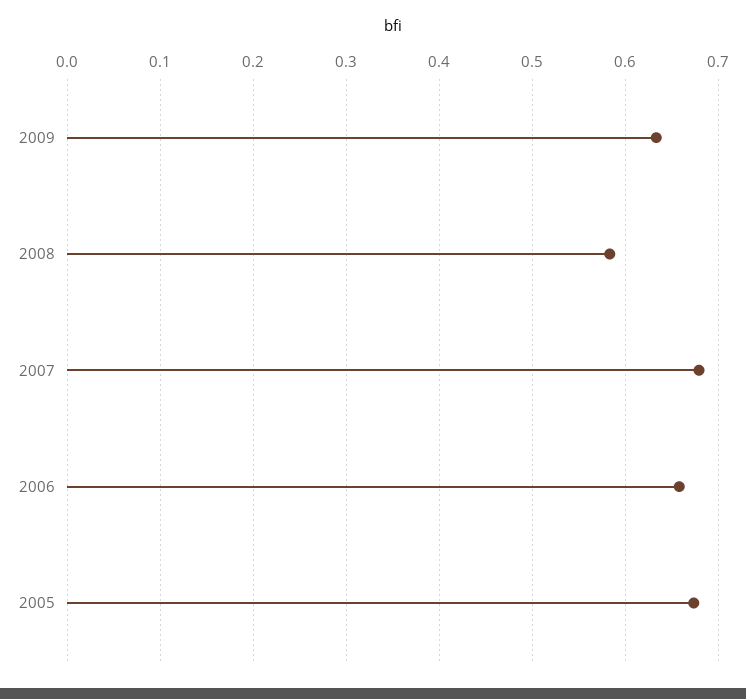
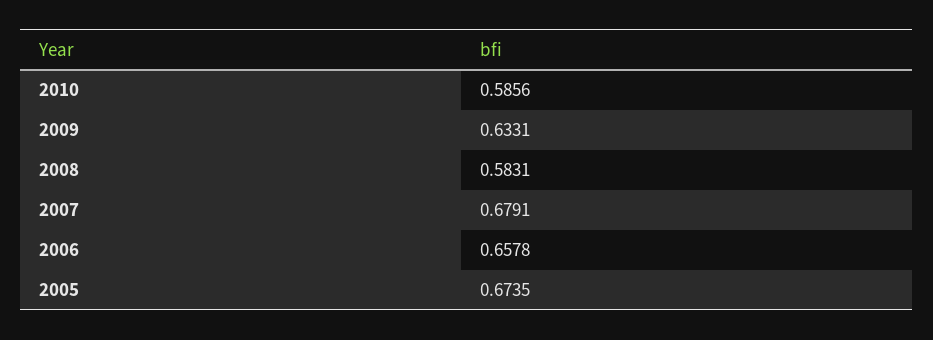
2010: none -> 0.5856

